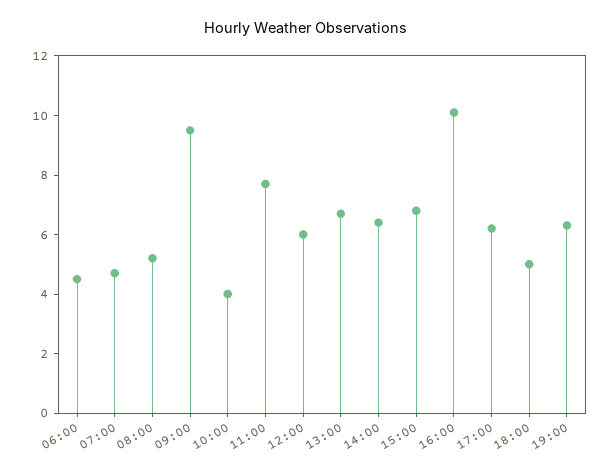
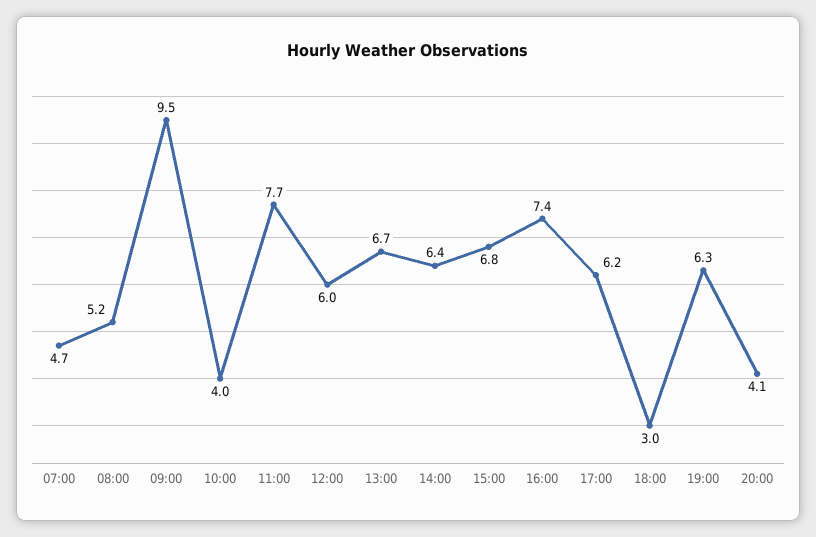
06:00: 4.5 -> none
16:00: 10 -> 7.4
18:00: 5 -> 3
20:00: none -> 4.1

